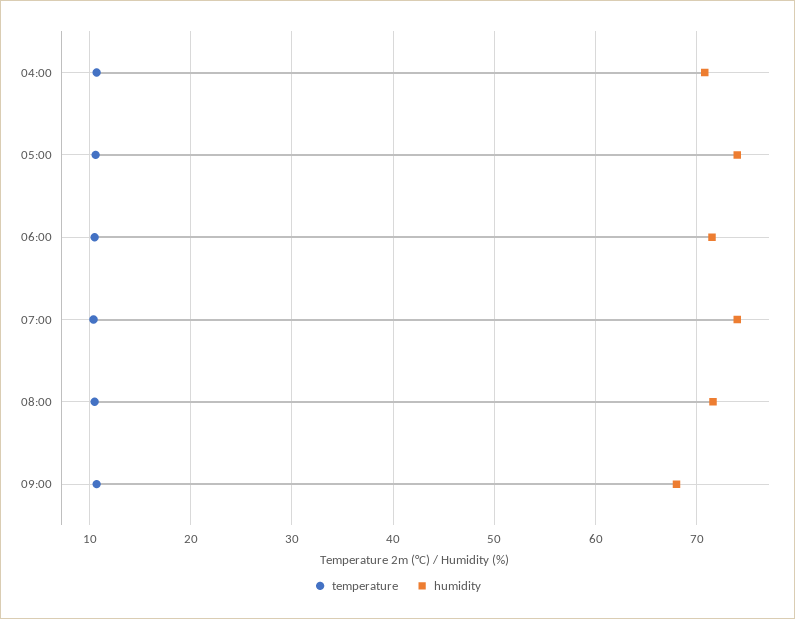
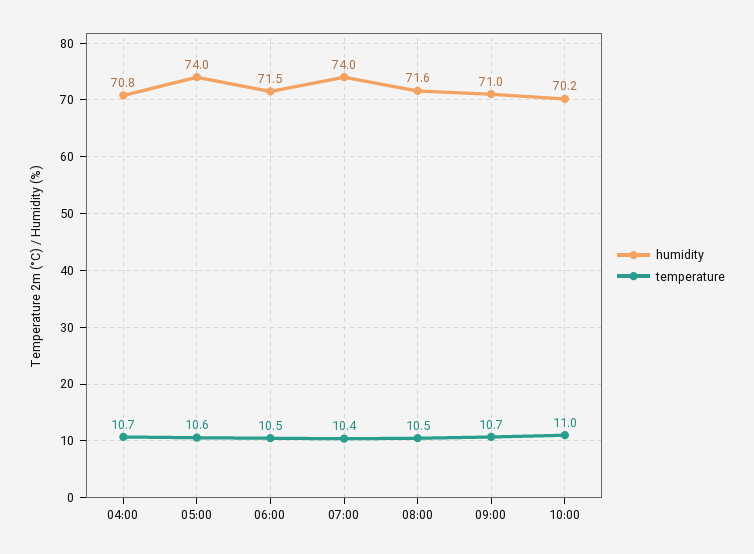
humidity, 09:00: 68 -> 71
humidity, 10:00: none -> 70.2
temperature, 10:00: none -> 11

